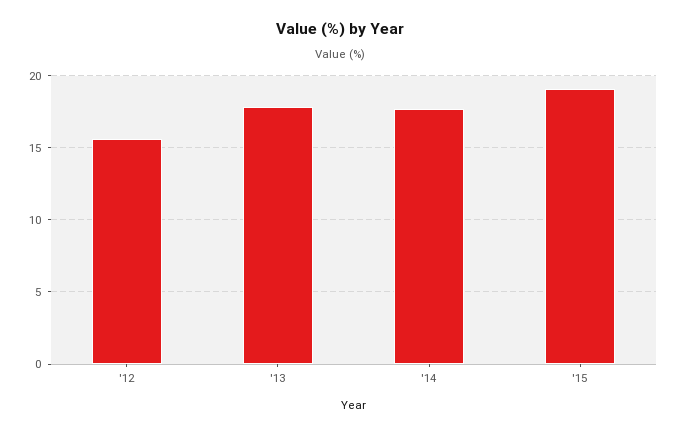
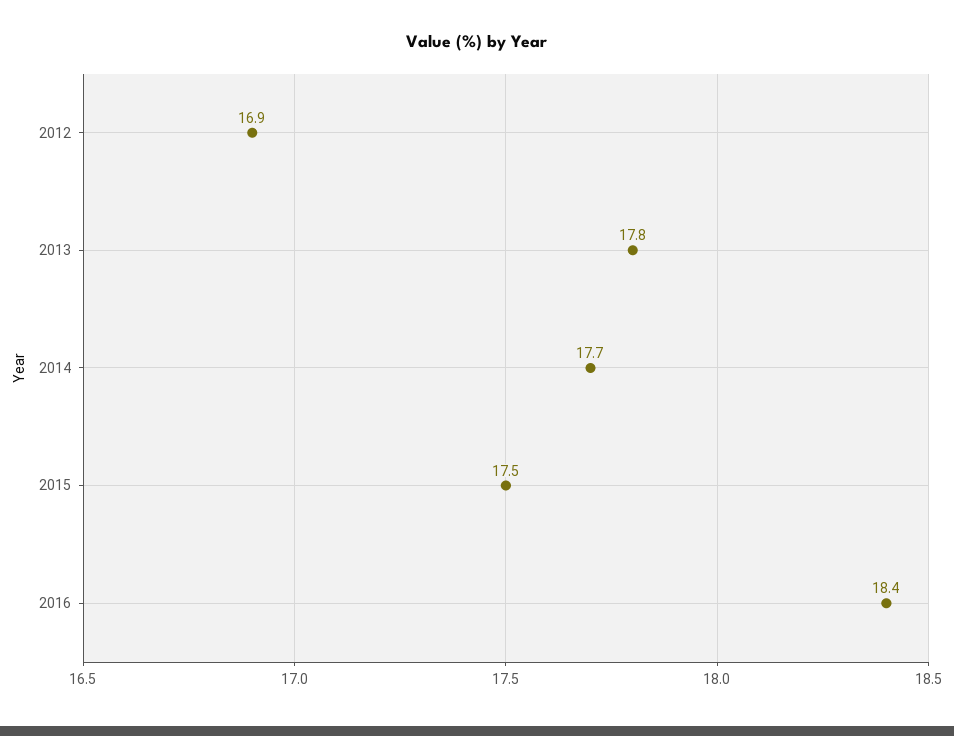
'12: 15.5 -> 16.9
'15: 19 -> 17.5
2016: none -> 18.4

